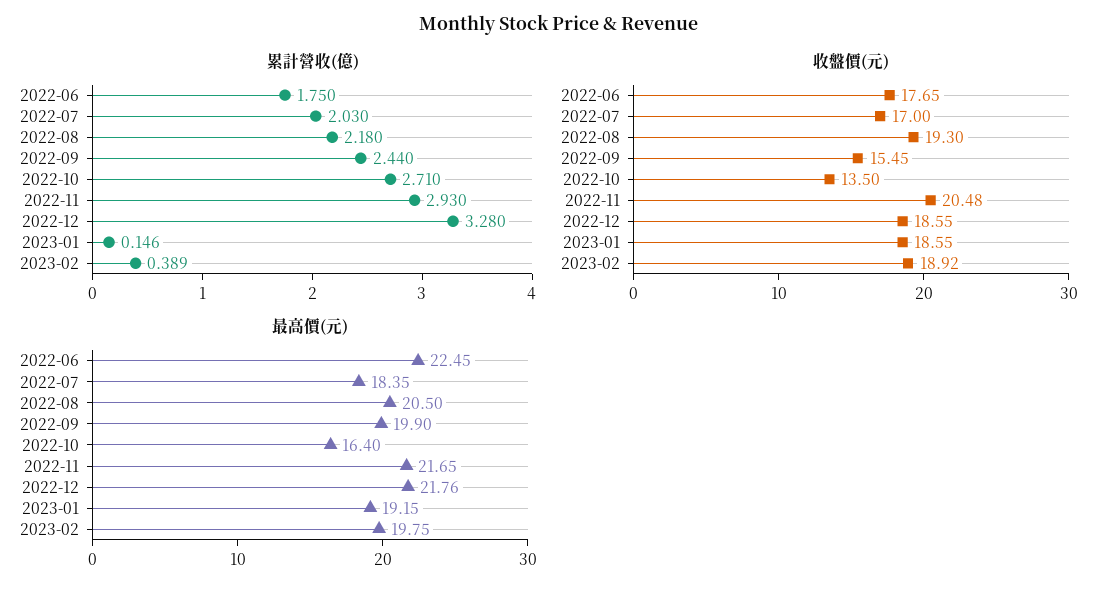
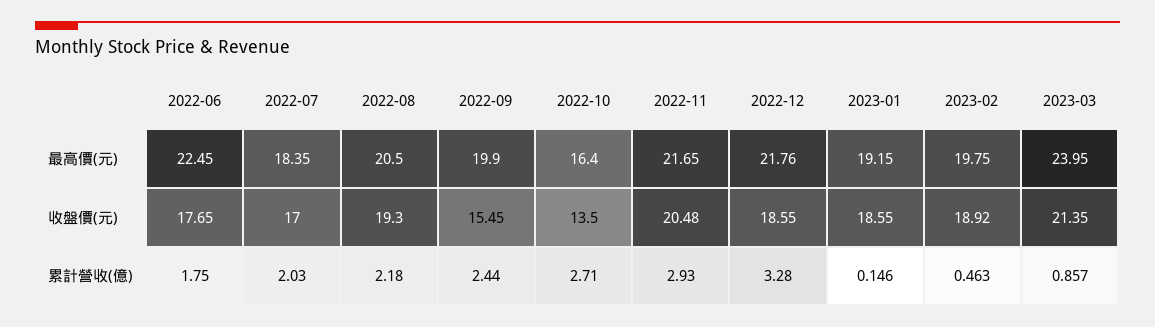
累計營收(億), 2023-02: 0.389 -> 0.463
最高價(元), 2023-03: none -> 23.95
收盤價(元), 2023-03: none -> 21.35
累計營收(億), 2023-03: none -> 0.857

